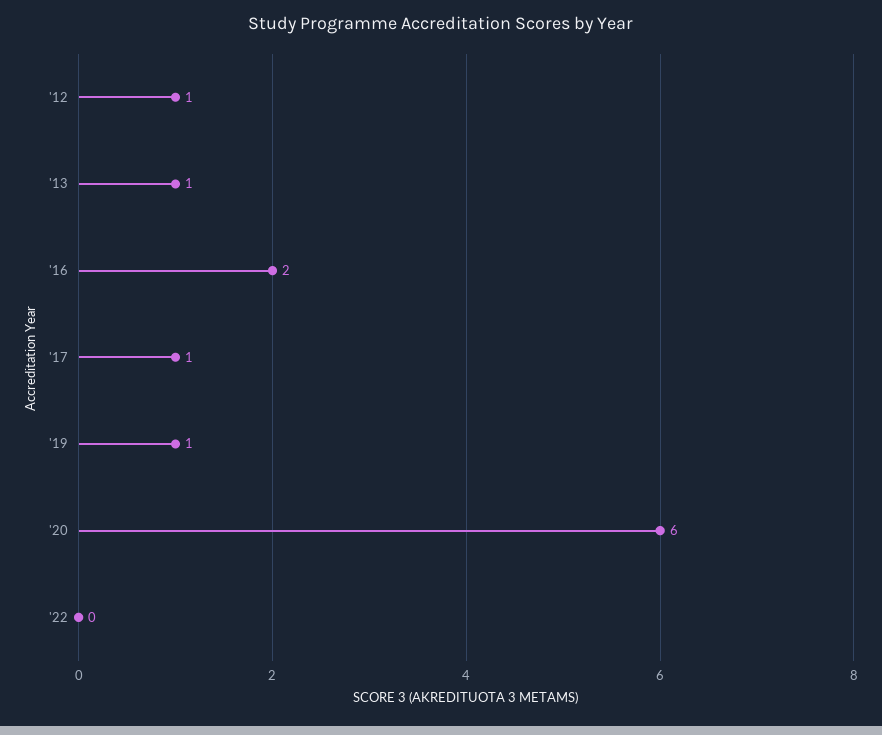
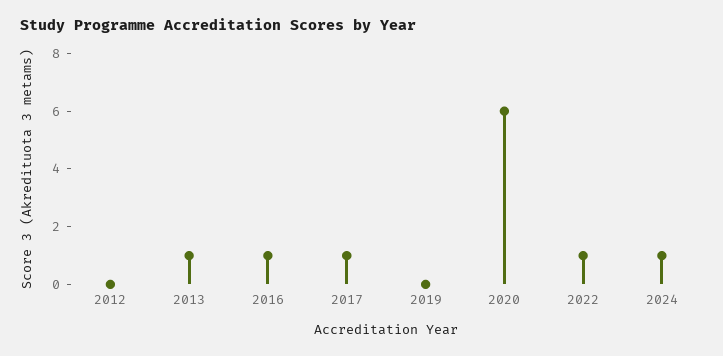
'12: 1 -> 0
'16: 2 -> 1
'19: 1 -> 0
'22: 0 -> 1
2024: none -> 1

